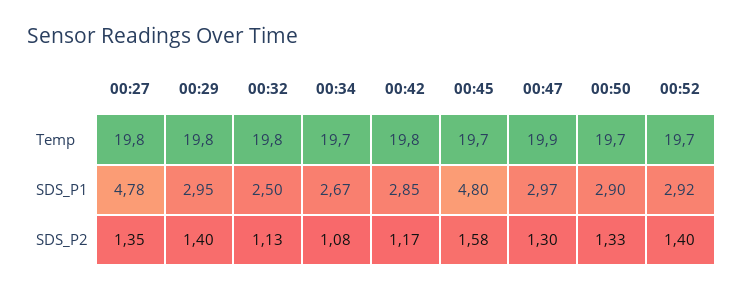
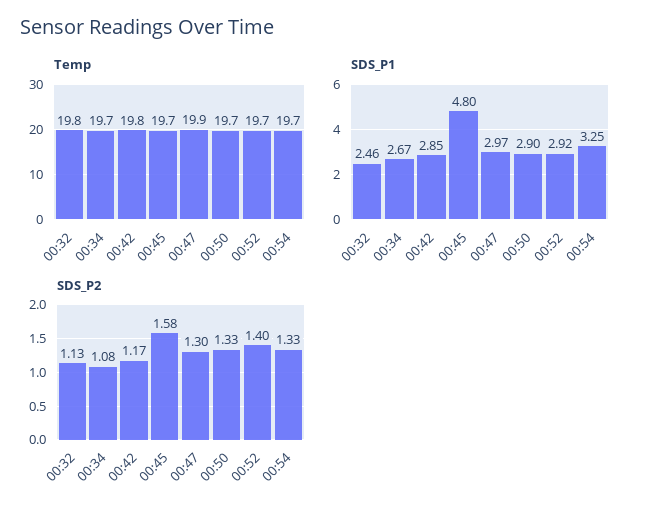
Temp, 00:27: 19.8 -> none
Temp, 00:29: 19.8 -> none
SDS_P1, 00:27: 4.78 -> none
SDS_P1, 00:29: 2.95 -> none
SDS_P1, 00:32: 2.5 -> 2.46
SDS_P2, 00:27: 1.35 -> none
SDS_P2, 00:29: 1.4 -> none
Temp, 00:54: none -> 19.7
SDS_P1, 00:54: none -> 3.25
SDS_P2, 00:54: none -> 1.33

